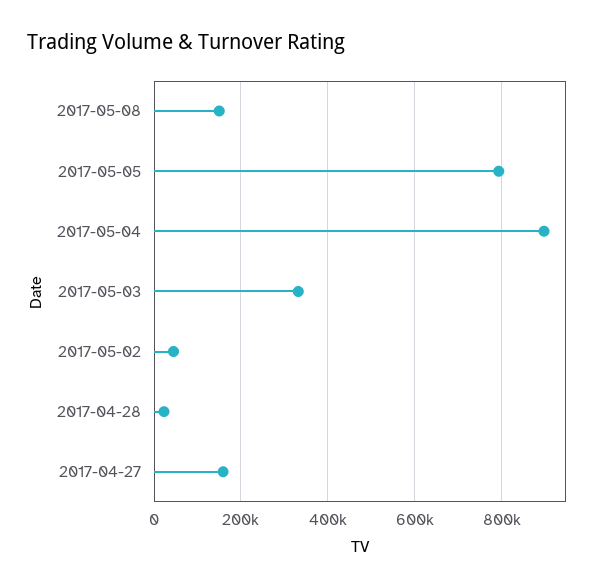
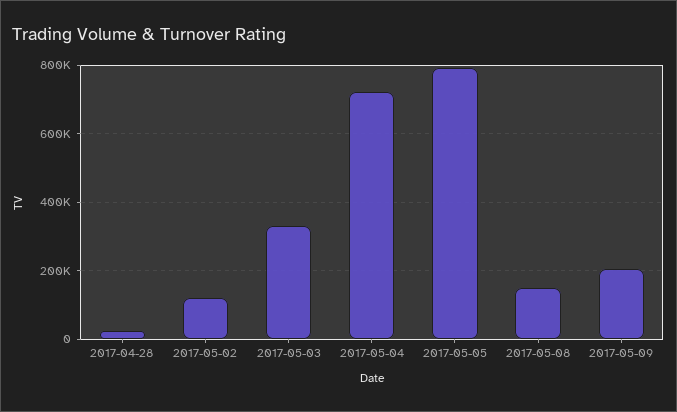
2017-05-04: 900000 -> 720000
2017-05-02: 40000 -> 120000
2017-04-27: 160000 -> none
2017-05-09: none -> 200000

